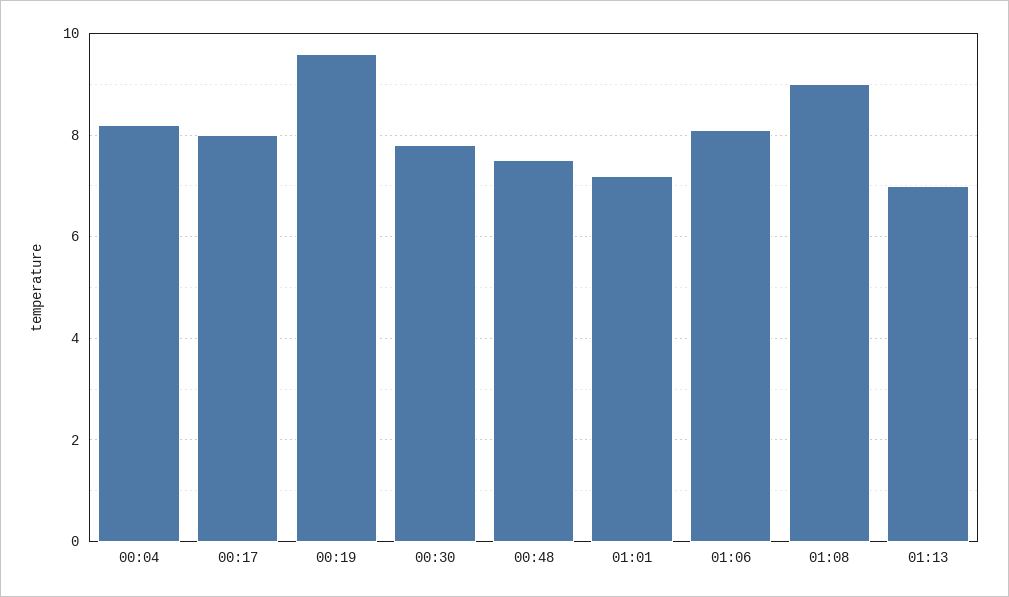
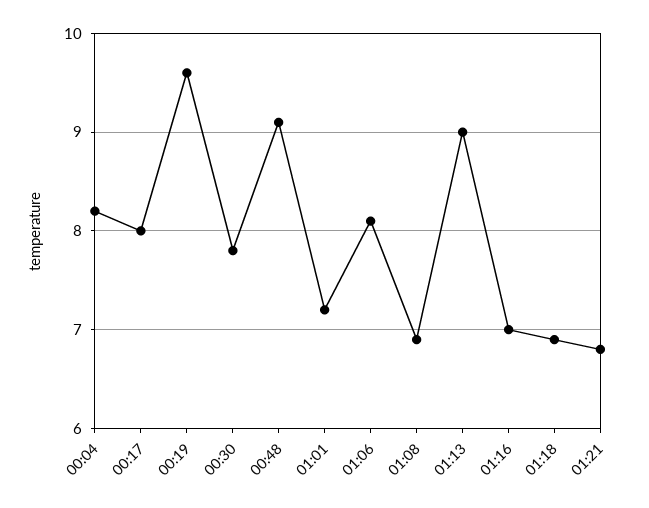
00:48: 7.5 -> 9.1
01:08: 9 -> 6.9
01:13: 7 -> 9
01:16: none -> 7
01:18: none -> 6.9
01:21: none -> 6.8

